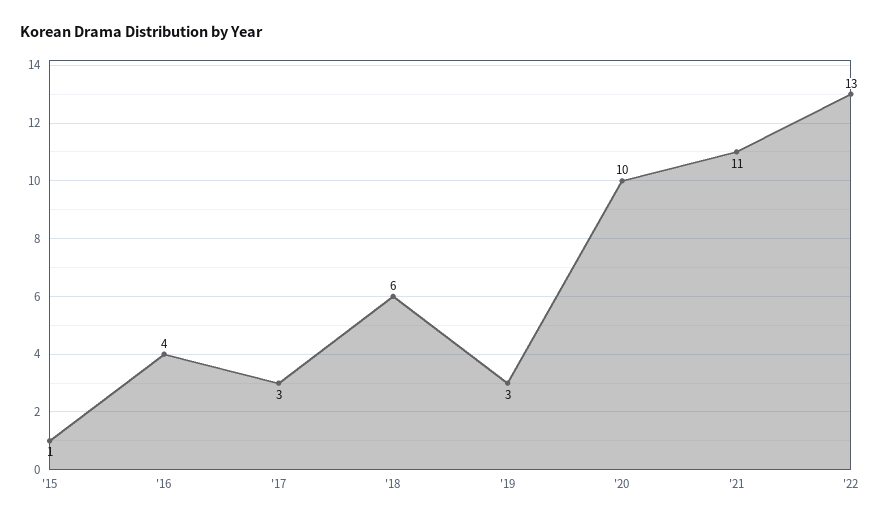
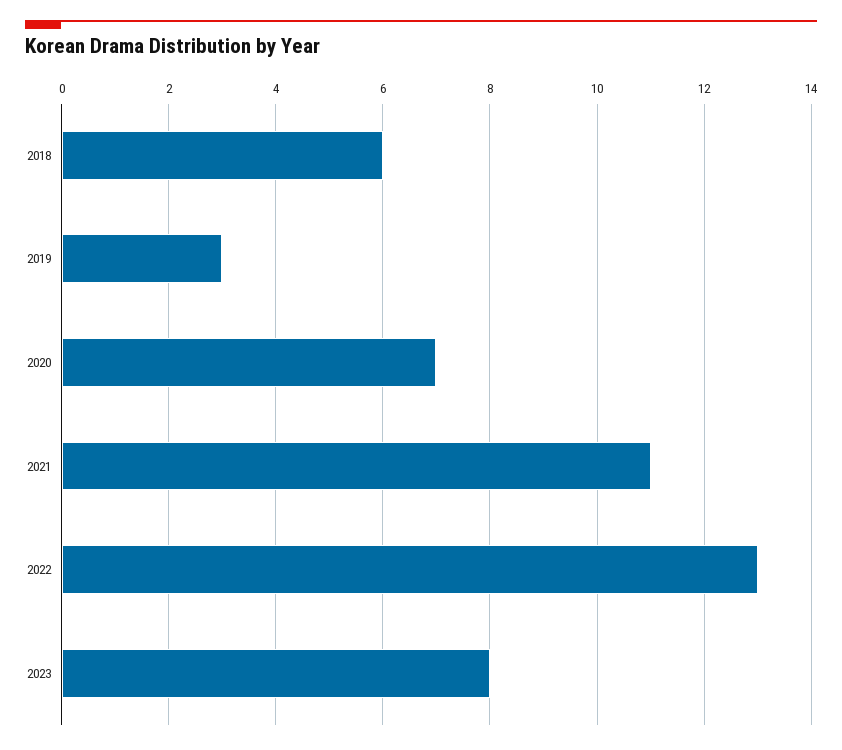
'15: 1 -> none
'16: 4 -> none
'17: 3 -> none
'20: 10 -> 7
2023: none -> 8

